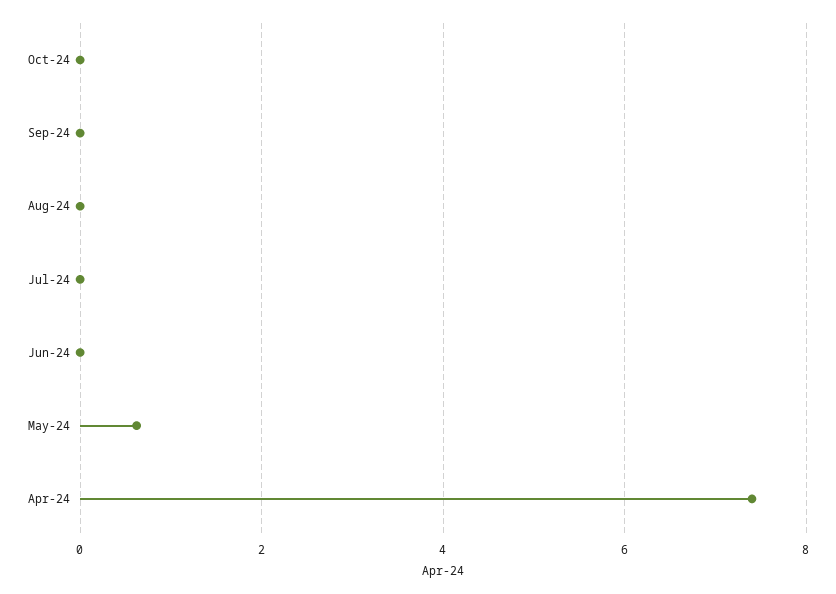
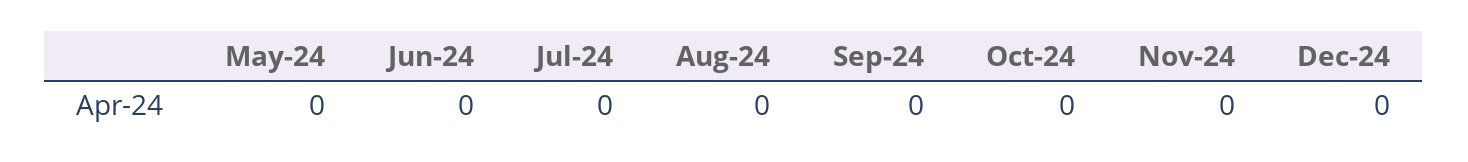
May-24: 0.6 -> 0
Apr-24: 7.4 -> none
Nov-24: none -> 0
Dec-24: none -> 0

